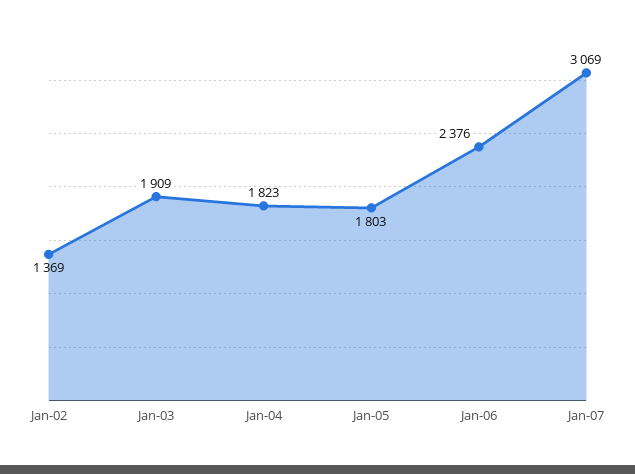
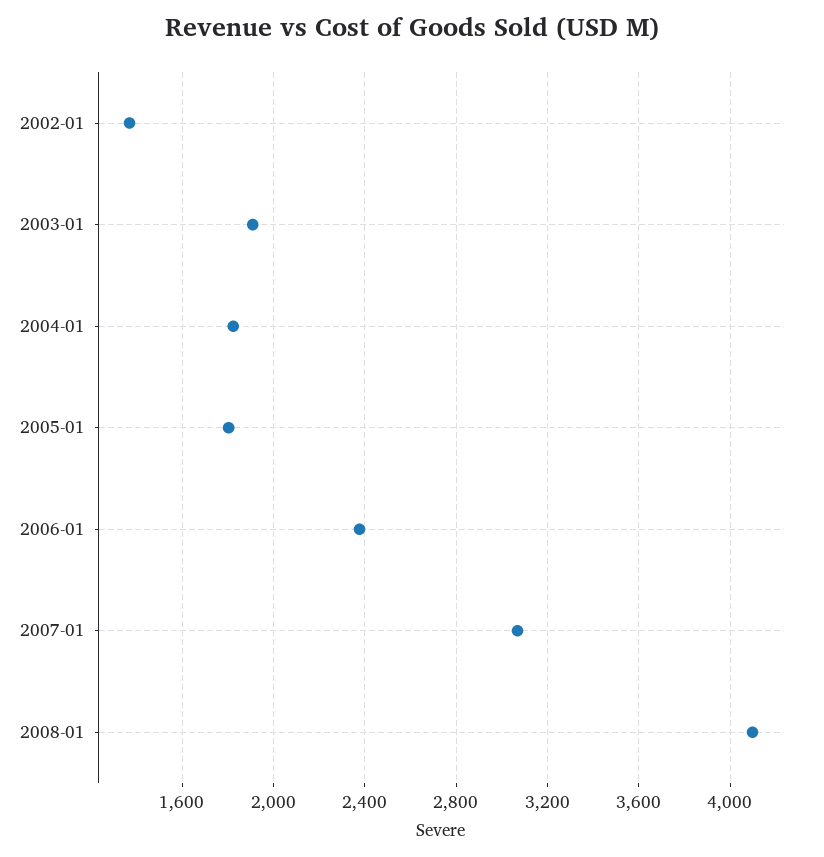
2008-01: none -> 4100

